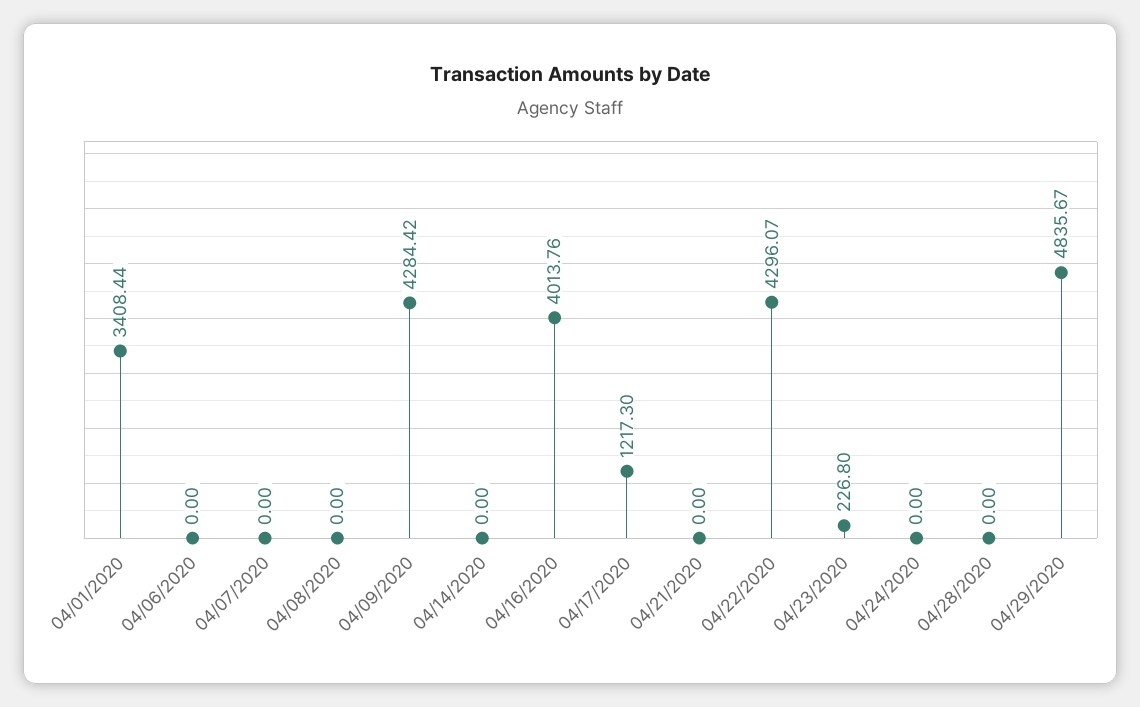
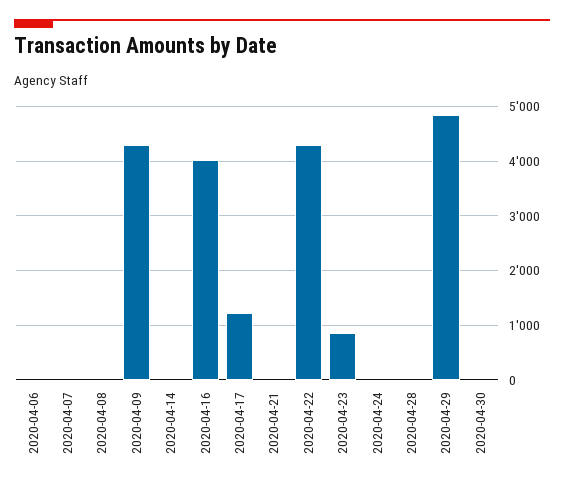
04/01/2020: 3408.44 -> none
04/23/2020: 226.8 -> 800
2020-04-30: none -> 0

